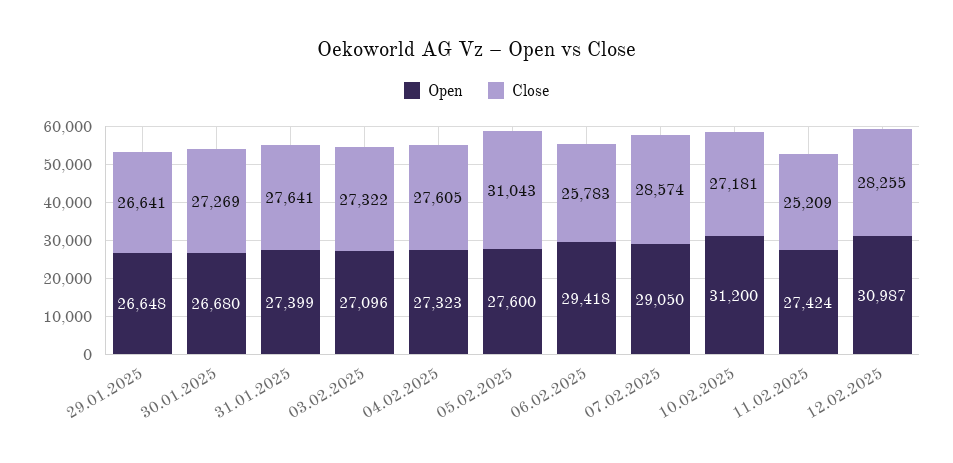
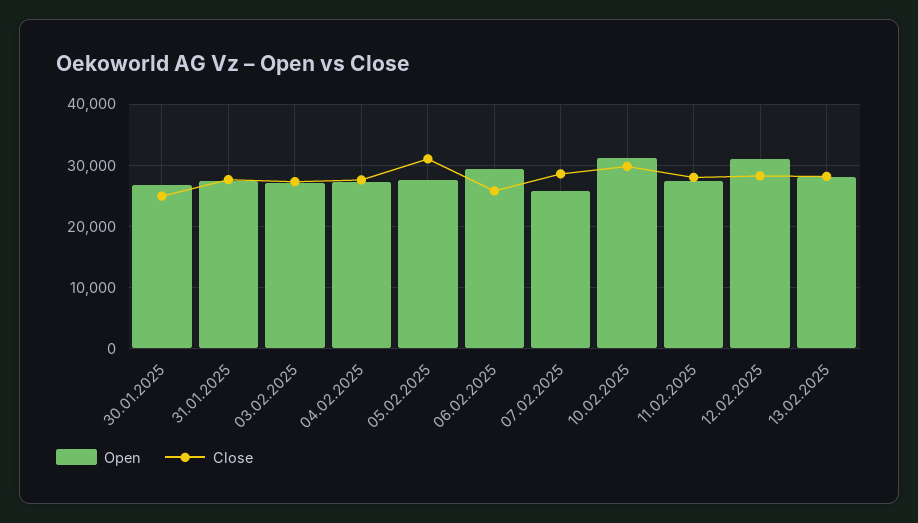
Open, 29.01.2025: 26648 -> none
Close, 29.01.2025: 26641 -> none
Close, 30.01.2025: 27269 -> 25000
Open, 07.02.2025: 29050 -> 26000
Close, 10.02.2025: 27181 -> 30000
Close, 11.02.2025: 25209 -> 28000
Open, 13.02.2025: none -> 28000
Close, 13.02.2025: none -> 28000

